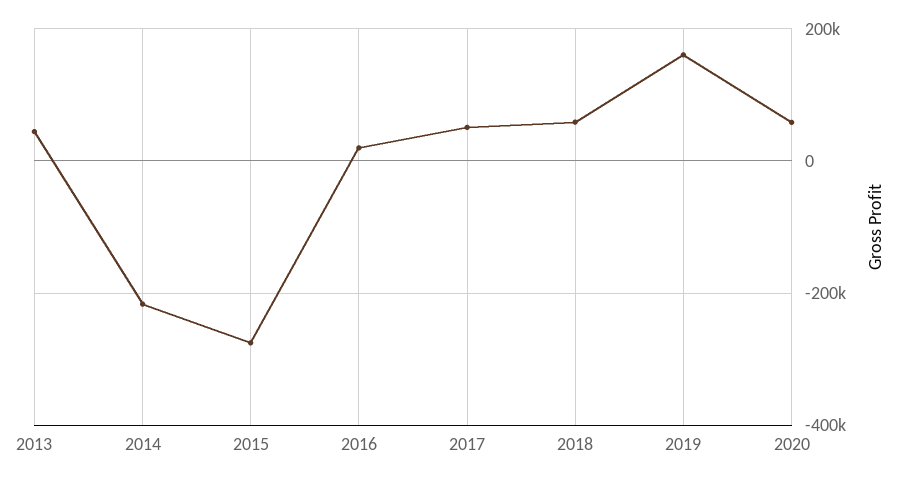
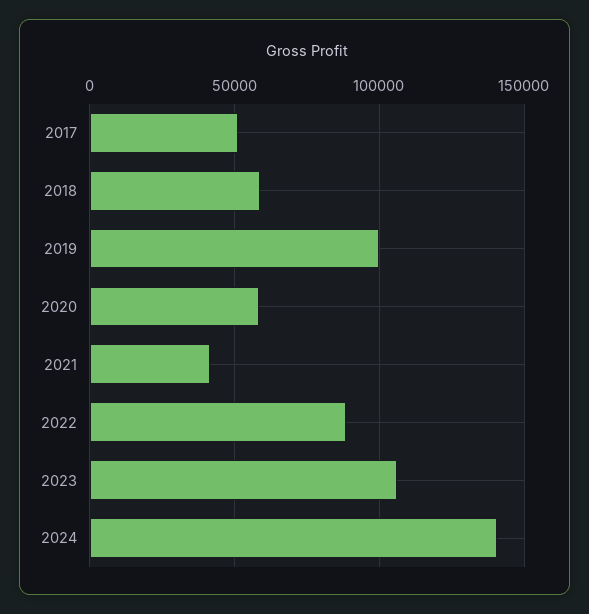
2013: 40000 -> none
2014: -220000 -> none
2015: -280000 -> none
2016: 20000 -> none
2019: 160000 -> 100000
2021: none -> 40000
2022: none -> 90000
2023: none -> 105000
2024: none -> 140000

